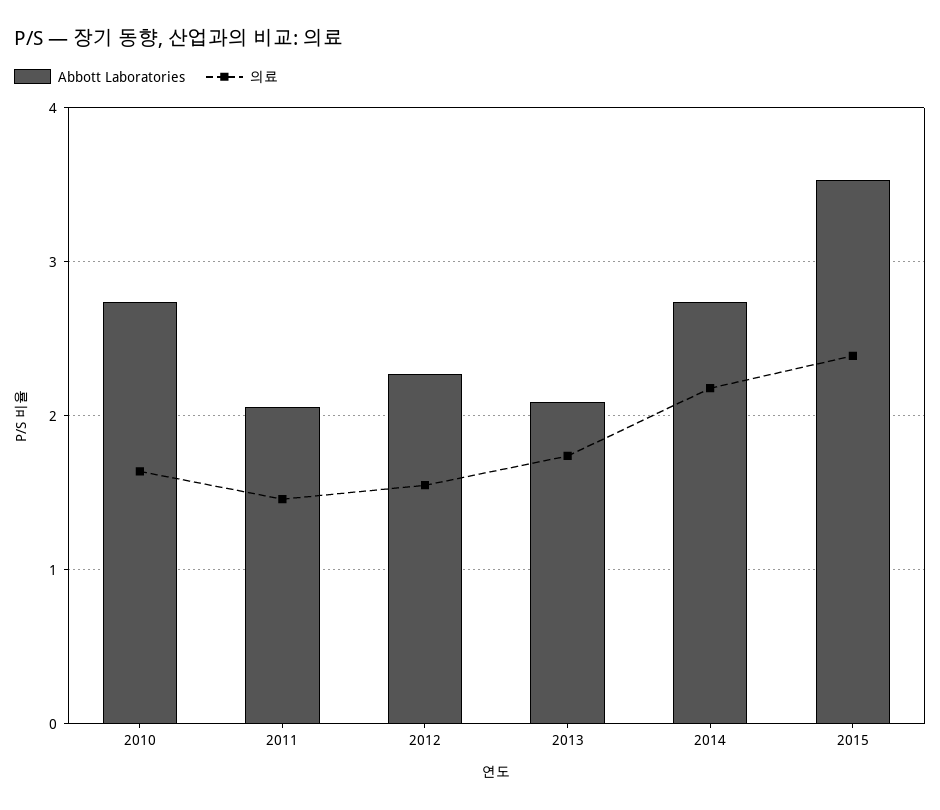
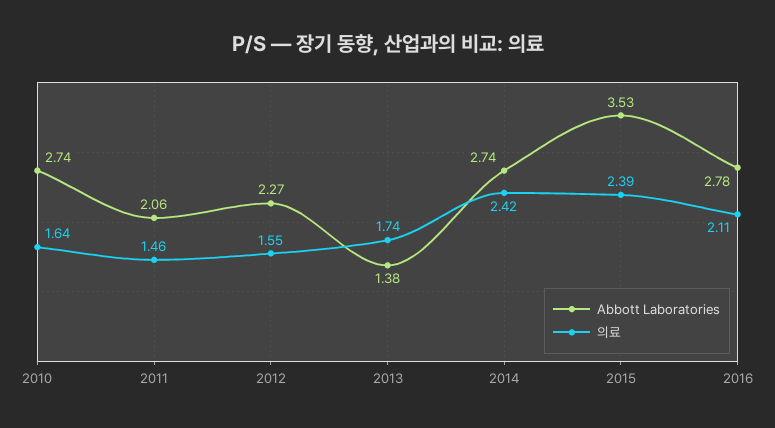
Abbott Laboratories, 2013: 2.1 -> 1.38
의료, 2014: 2.2 -> 2.42
Abbott Laboratories, 2016: none -> 2.78
의료, 2016: none -> 2.11

